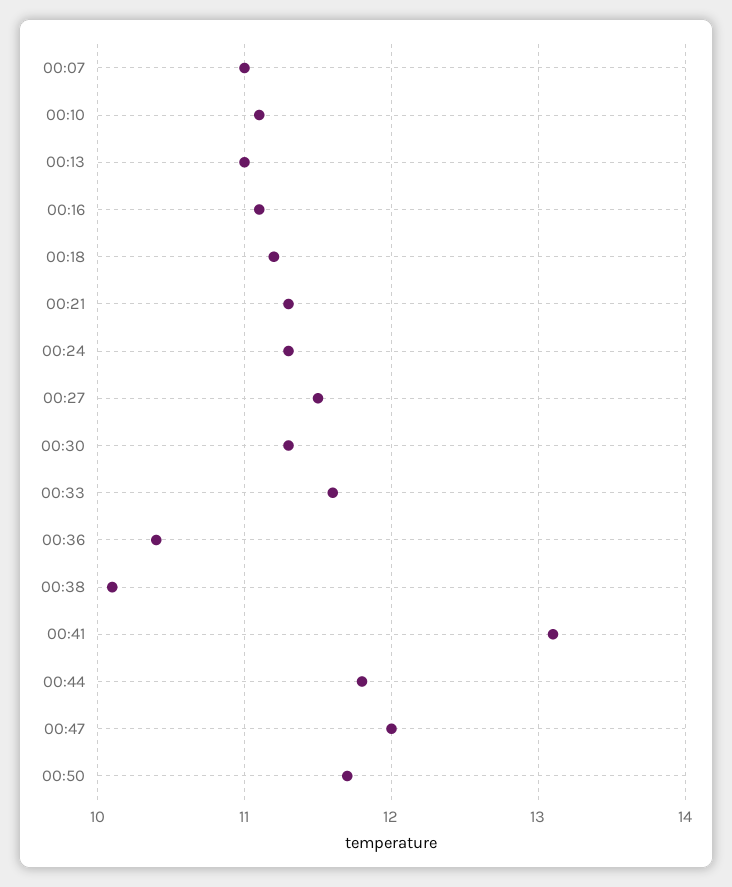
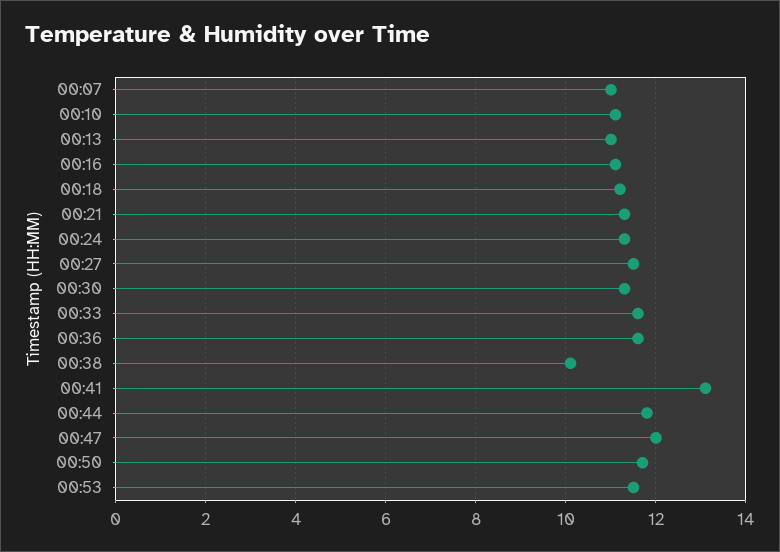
00:36: 10.4 -> 11.5
00:53: none -> 11.5

